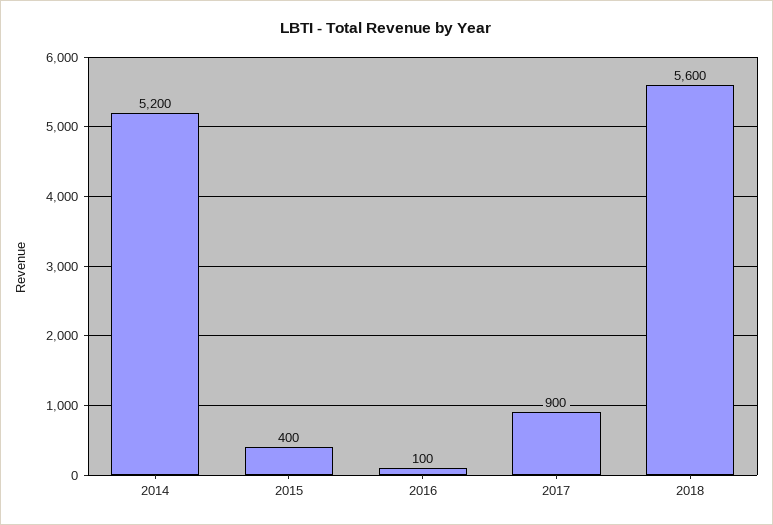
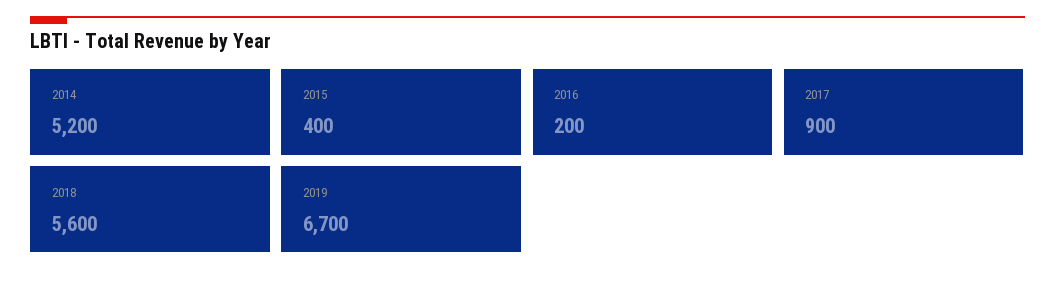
2016: 100 -> 200
2019: none -> 6700

